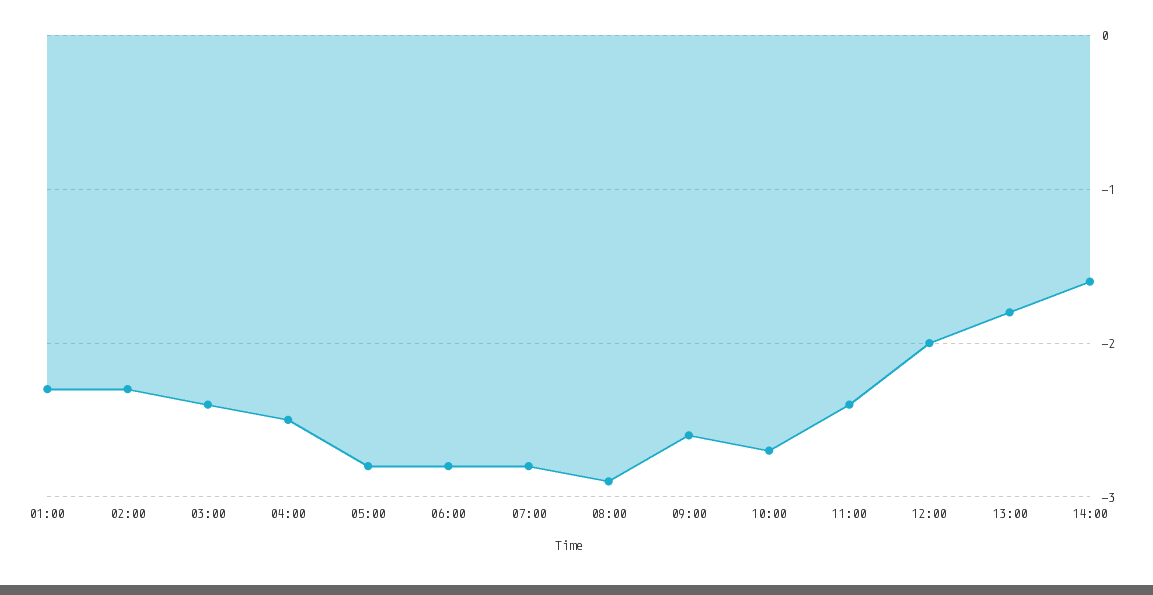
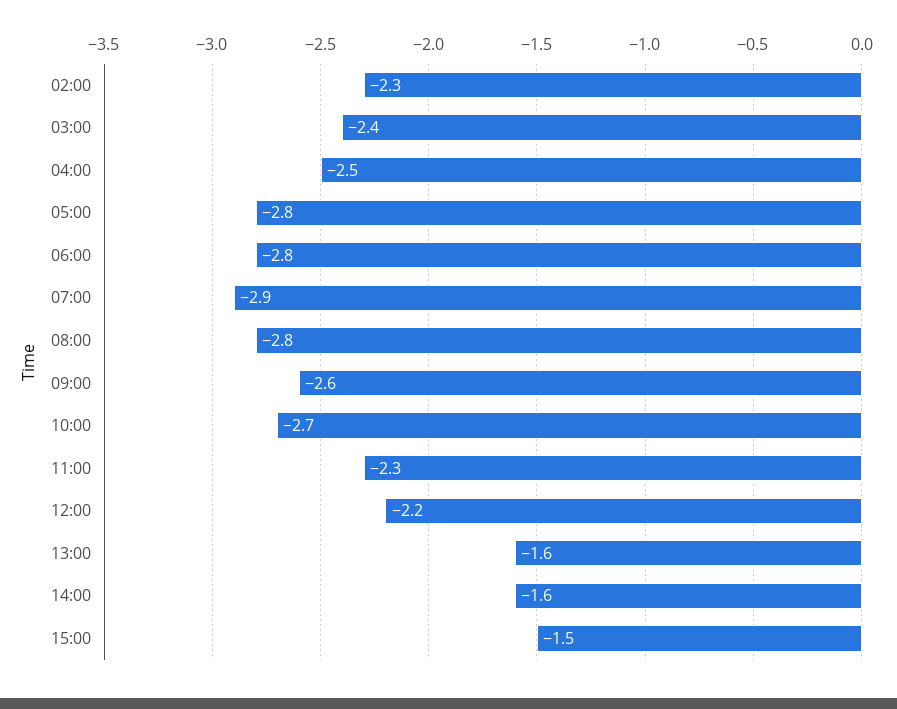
01:00: -2.3 -> none
07:00: -2.8 -> -2.9
08:00: -2.9 -> -2.8
11:00: -2.4 -> -2.3
12:00: -2 -> -2.2
13:00: -1.8 -> -1.6
15:00: none -> -1.5

